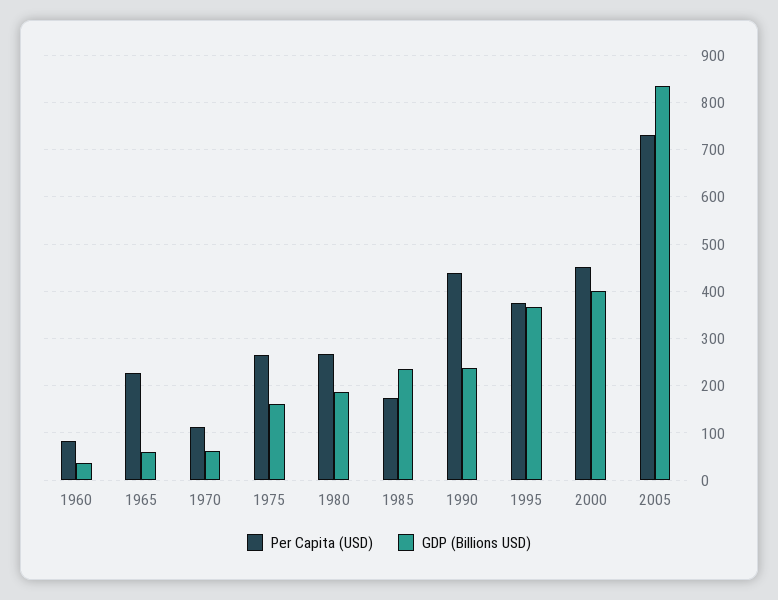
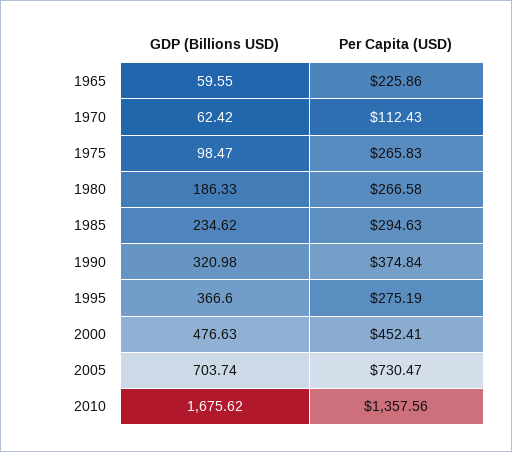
Per Capita (USD), 1960: 80 -> none
GDP (Billions USD), 1960: 40 -> none
GDP (Billions USD), 1975: 160 -> 98.47
Per Capita (USD), 1985: 180 -> 294.63
Per Capita (USD), 1990: 440 -> 374.84
GDP (Billions USD), 1990: 240 -> 320.98
Per Capita (USD), 1995: 380 -> 275.19
GDP (Billions USD), 2000: 400 -> 476.63
GDP (Billions USD), 2005: 840 -> 703.74
GDP (Billions USD), 2010: none -> 1675.62
Per Capita (USD), 2010: none -> 1357.56

